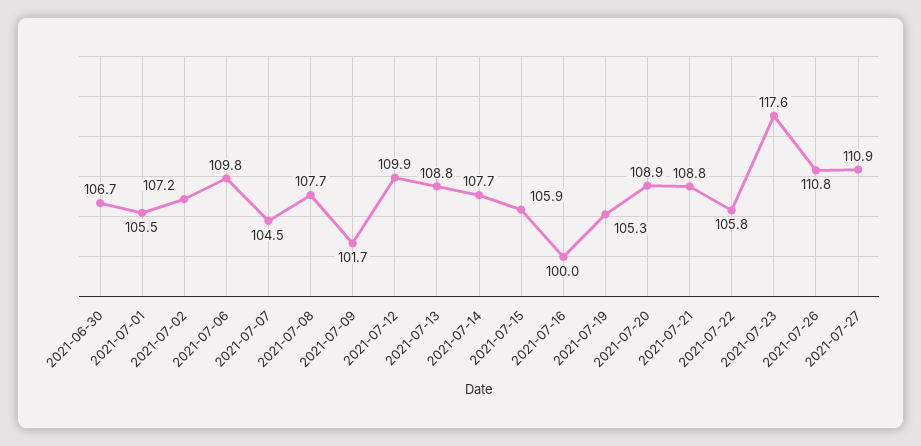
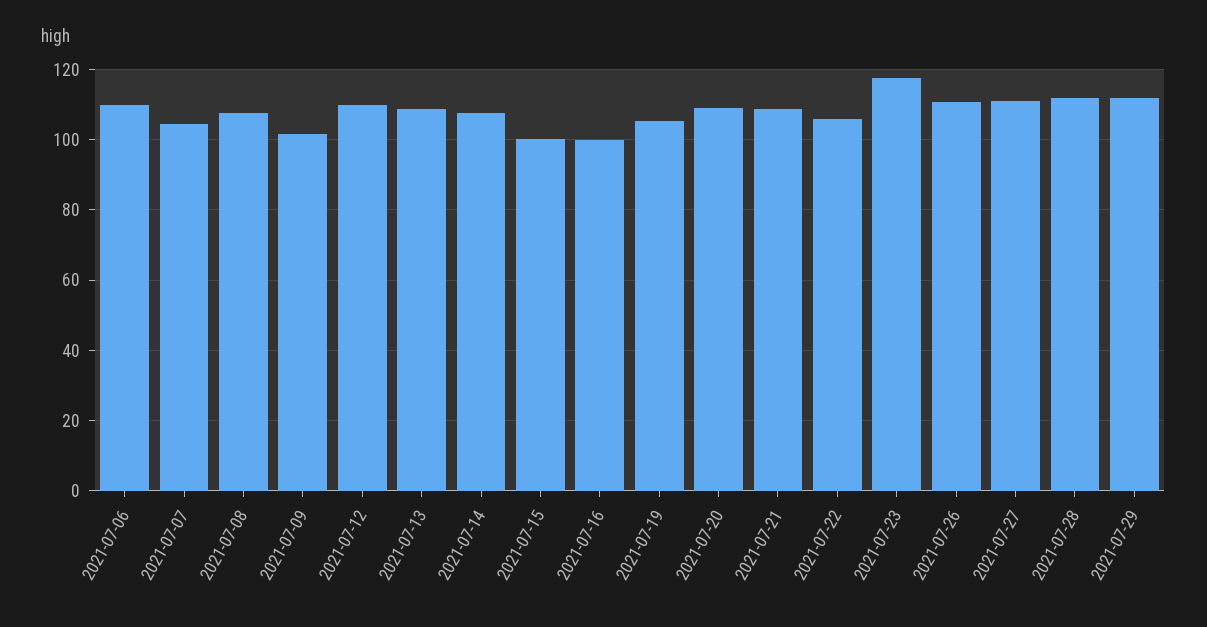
2021-06-30: 106.7 -> none
2021-07-01: 105.5 -> none
2021-07-02: 107.2 -> none
2021-07-15: 105.9 -> 100
2021-07-28: none -> 112
2021-07-29: none -> 112

